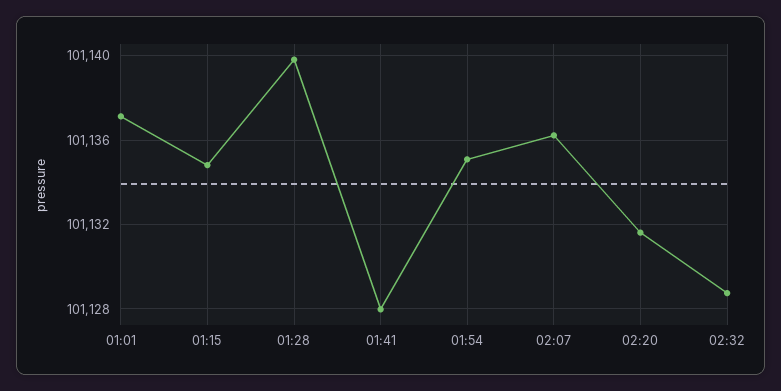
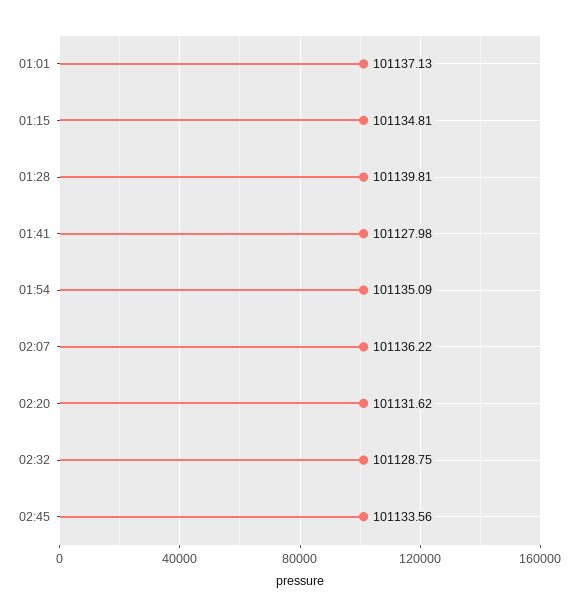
02:45: none -> 101133.56

